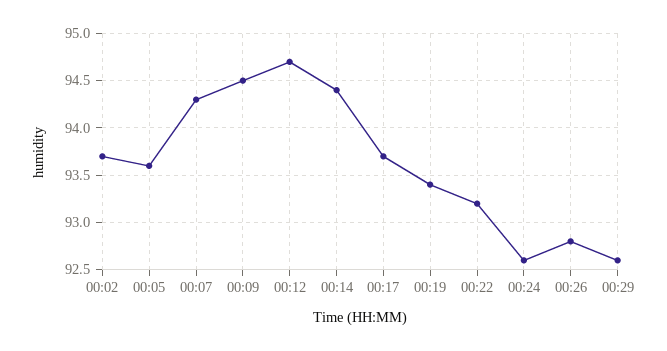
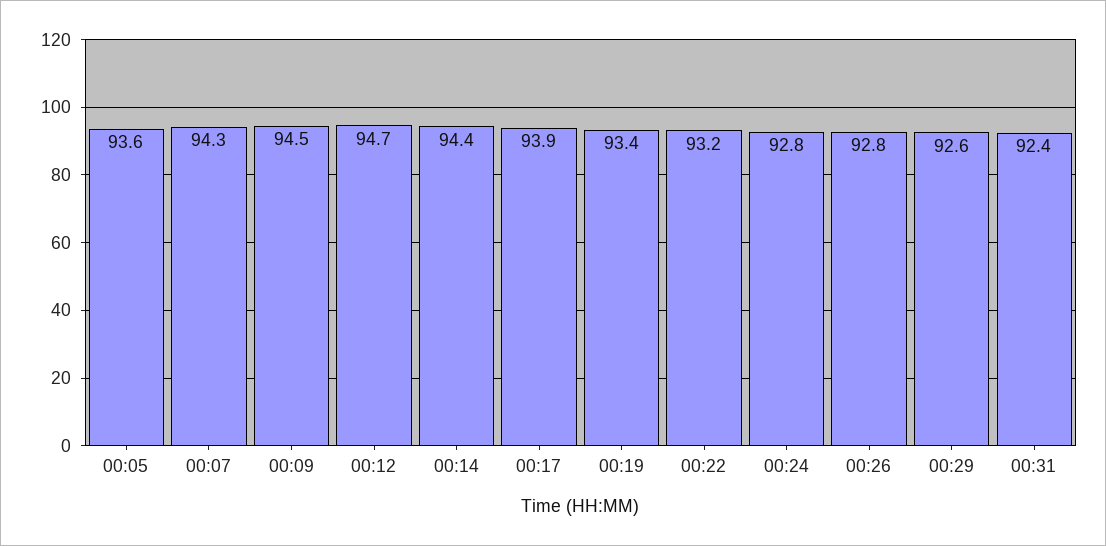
00:02: 93.7 -> none
00:17: 93.7 -> 93.9
00:24: 92.6 -> 92.8
00:31: none -> 92.4

